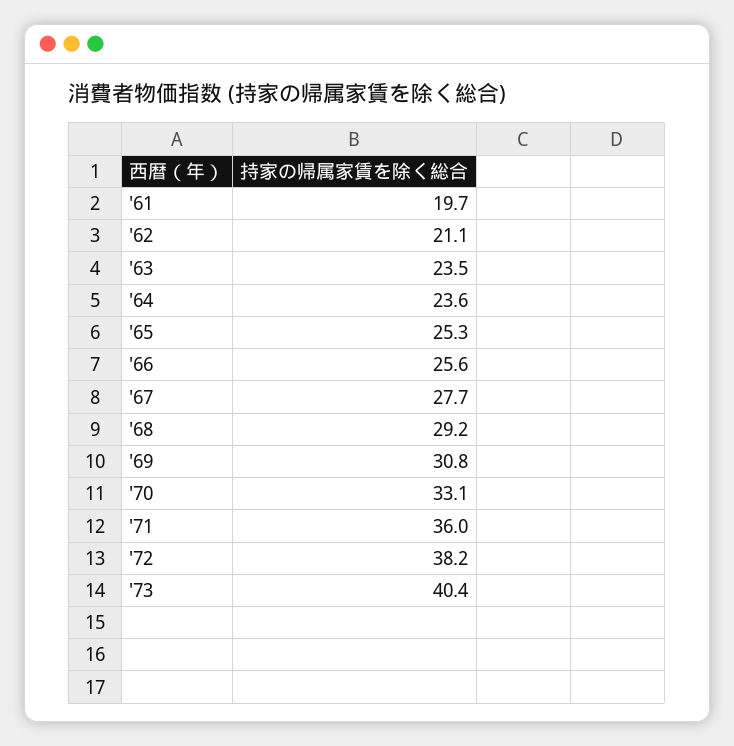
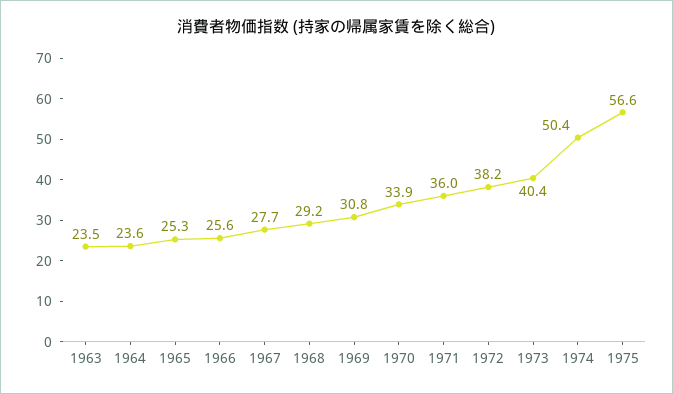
'61: 19.7 -> none
'62: 21.1 -> none
'70: 33.1 -> 33.9
1974: none -> 50.4
1975: none -> 56.6

